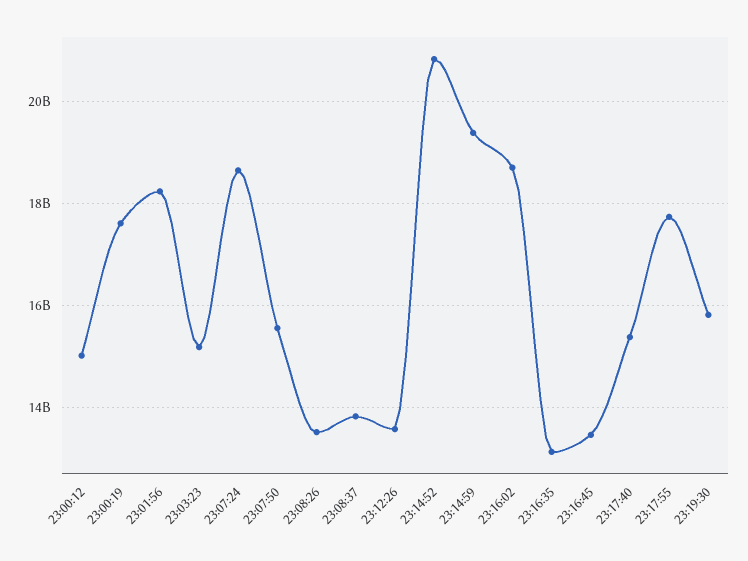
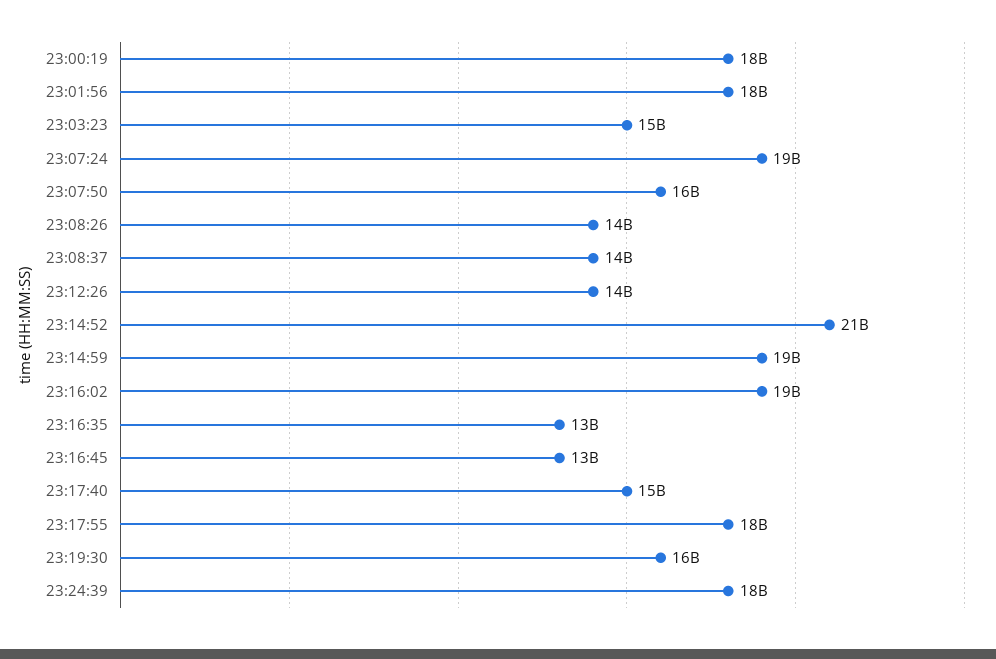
23:00:12: 15000000000 -> none
23:24:39: none -> 18000000000

